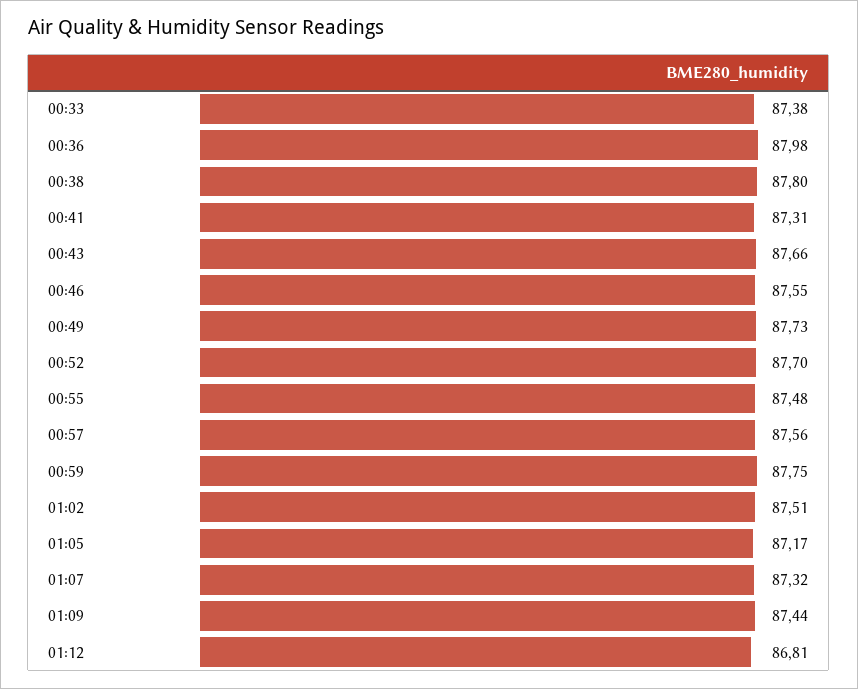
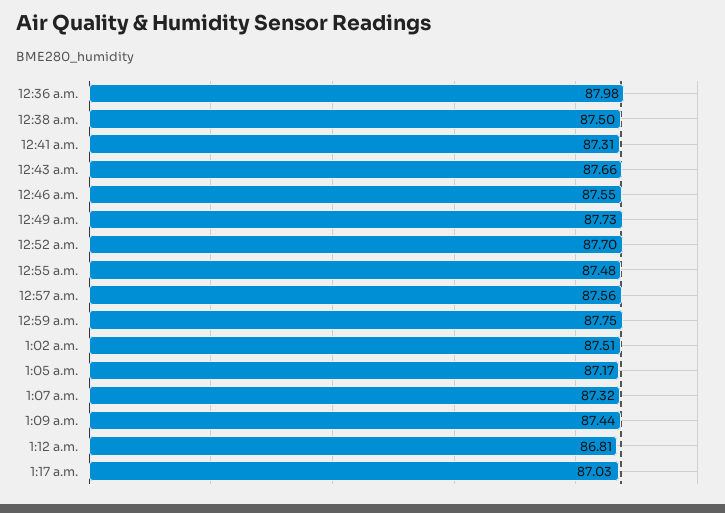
00:33: 87.38 -> none
00:38: 87.8 -> 87.5
1:17 a.m.: none -> 87.03

